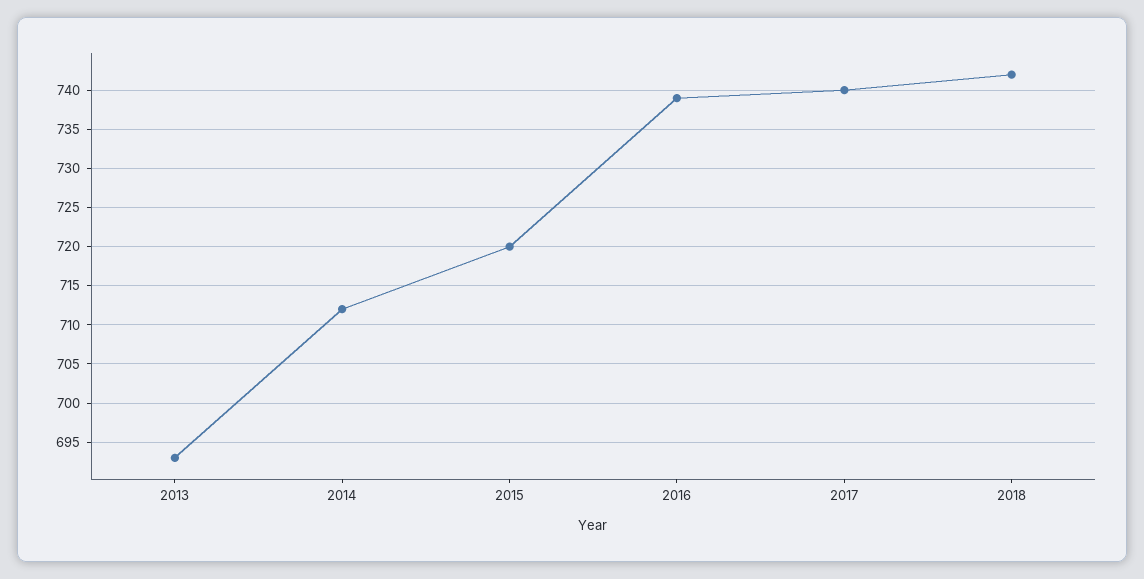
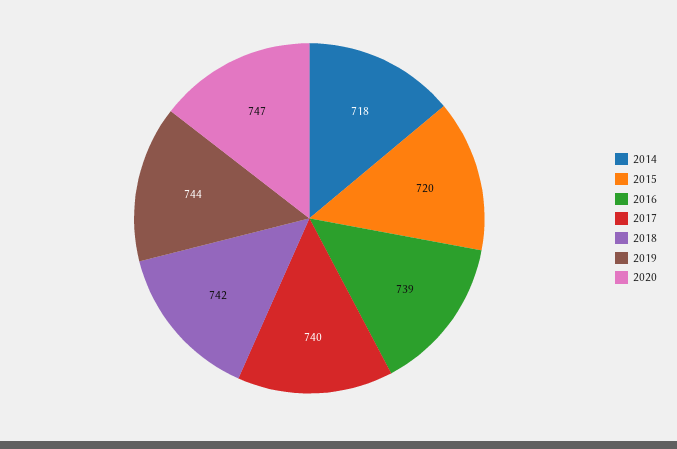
2013: 693 -> none
2014: 712 -> 718
2019: none -> 744
2020: none -> 747

